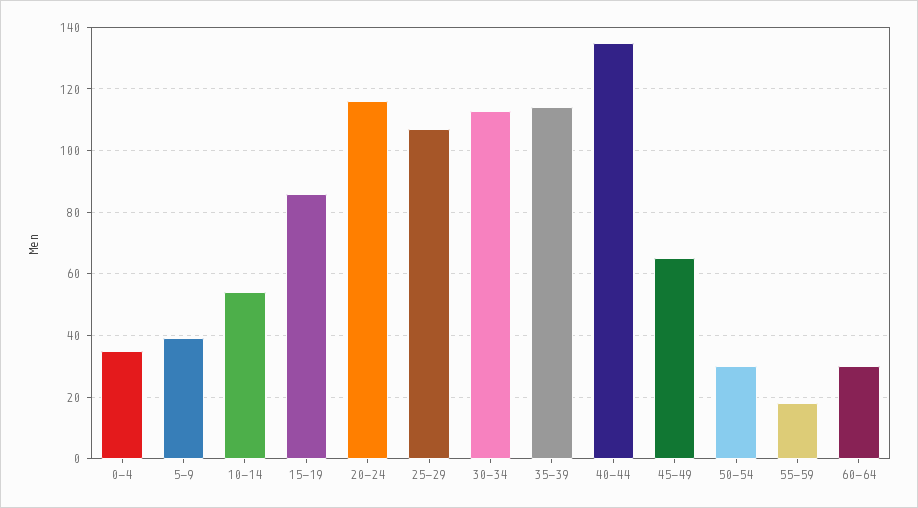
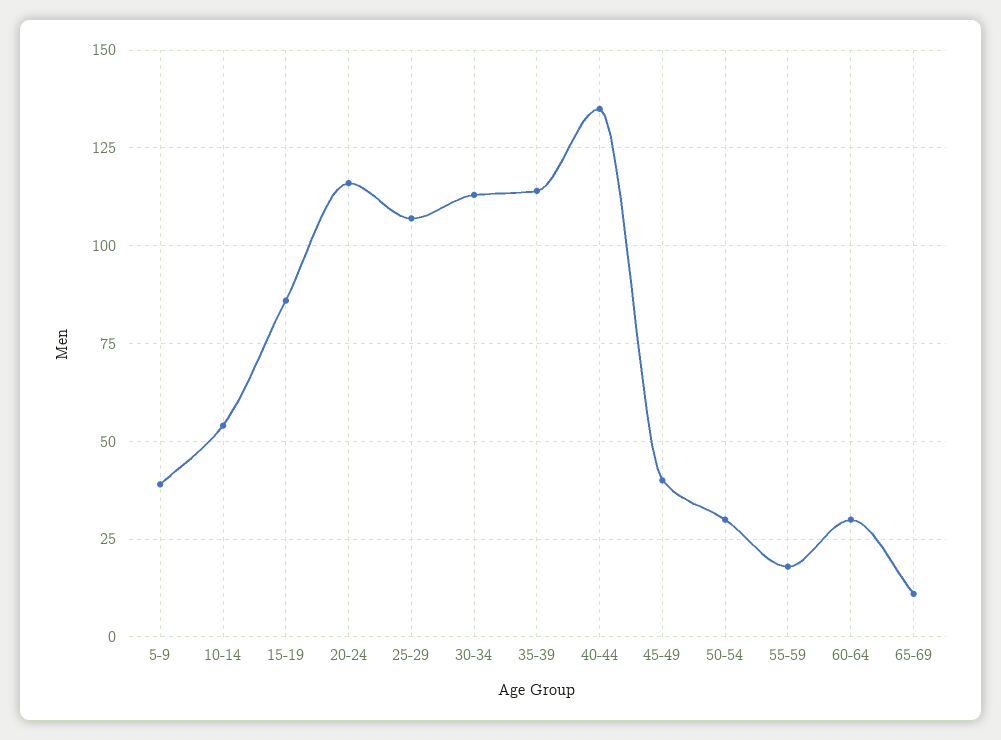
0-4: 35 -> none
45-49: 65 -> 40
65-69: none -> 10

